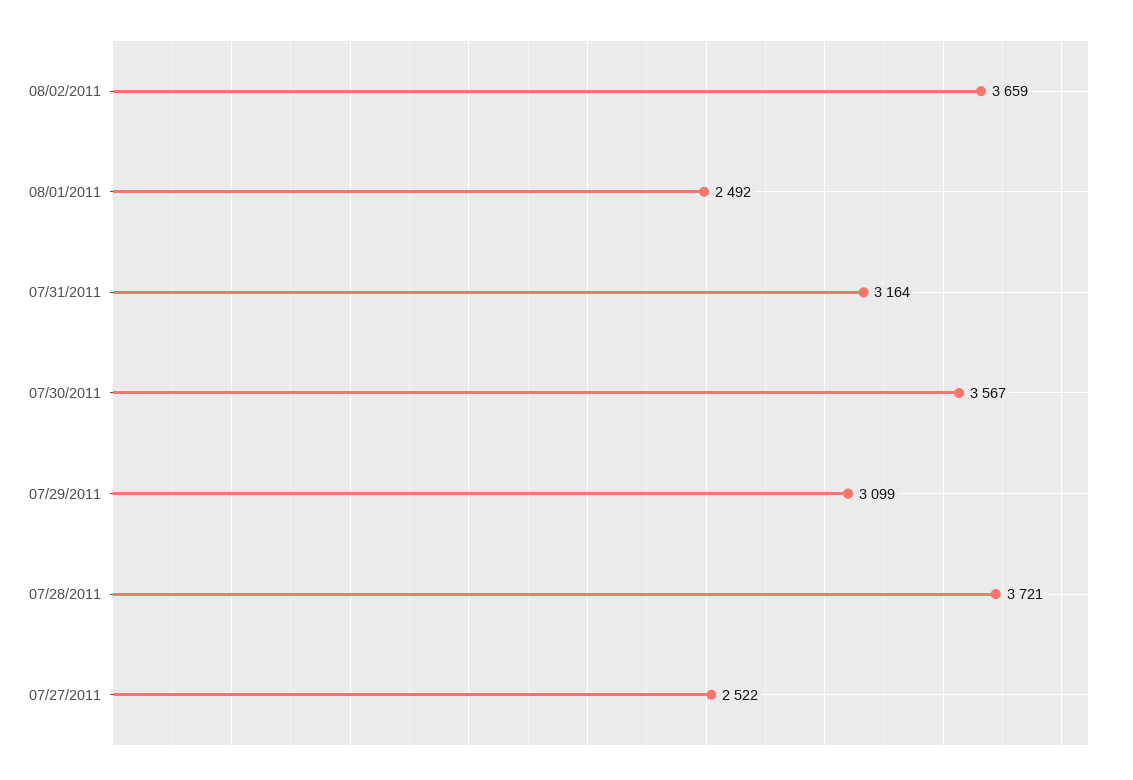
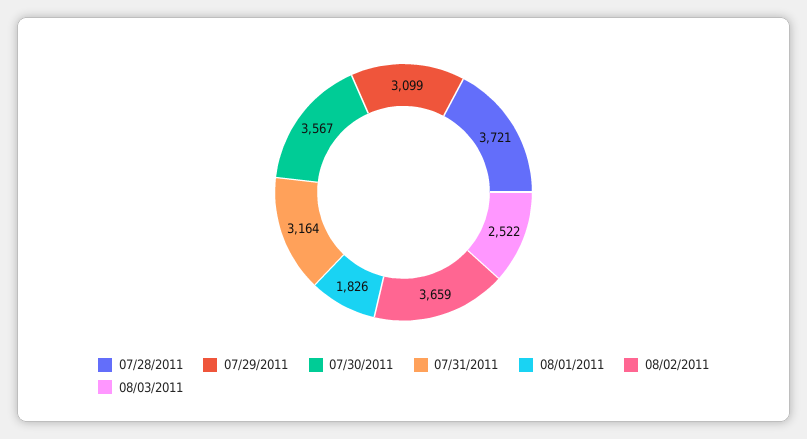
08/01/2011: 2492 -> 1826
07/27/2011: 2522 -> none
08/03/2011: none -> 2522

